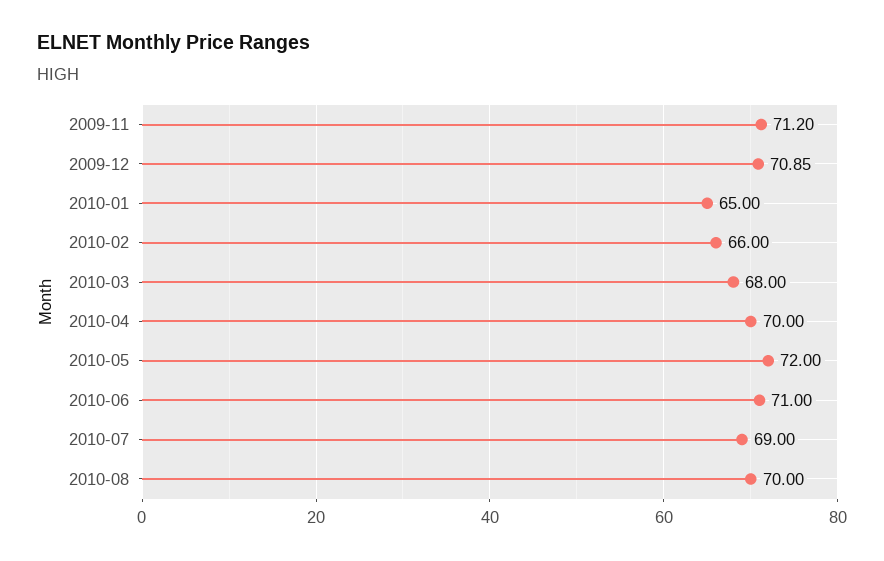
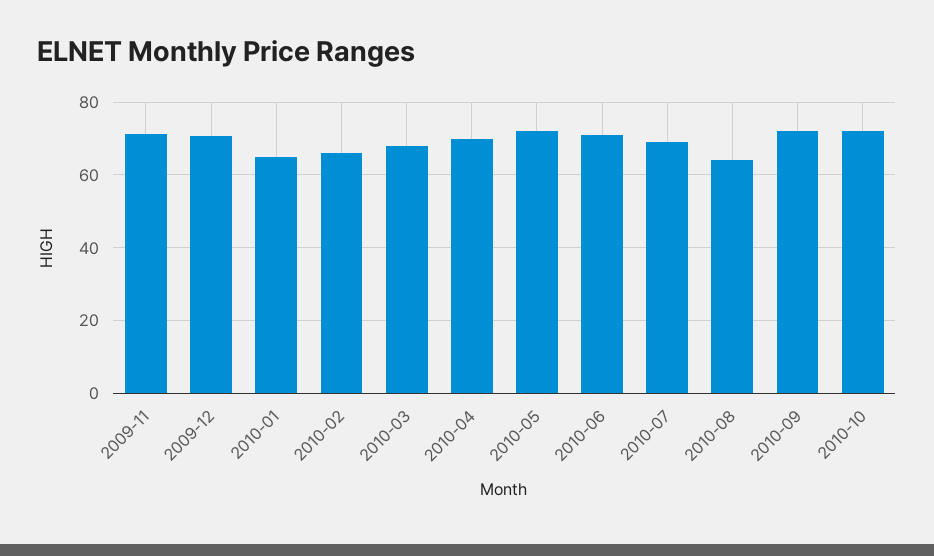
2010-08: 70 -> 64
2010-09: none -> 72
2010-10: none -> 72

